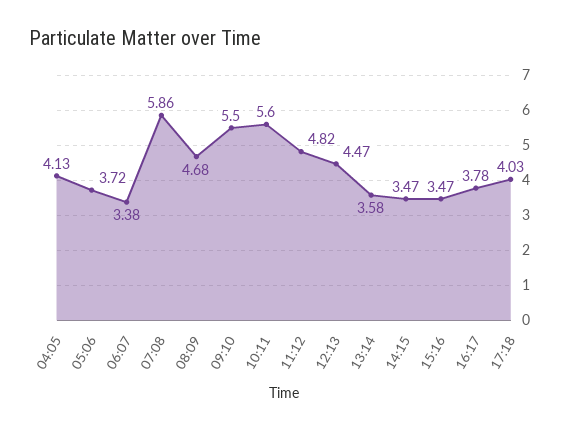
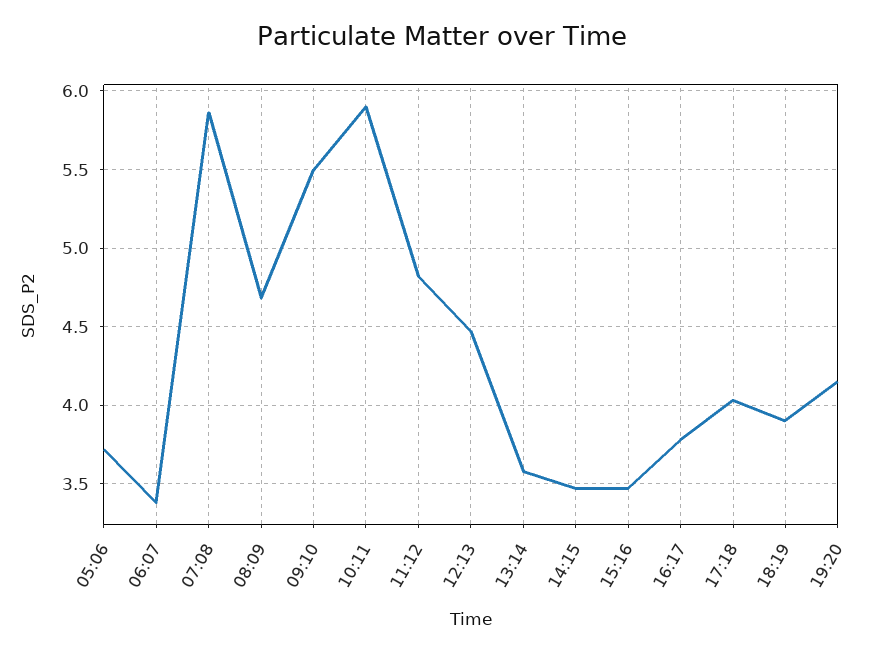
04:05: 4.13 -> none
10:11: 5.6 -> 5.9
18:19: none -> 3.9
19:20: none -> 4.15

